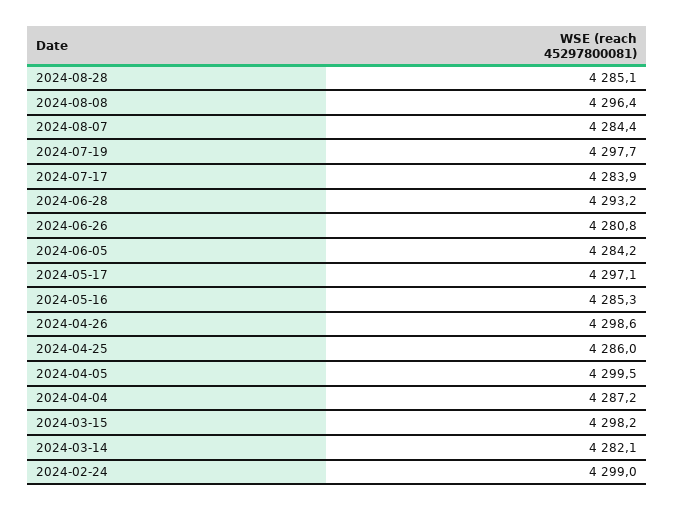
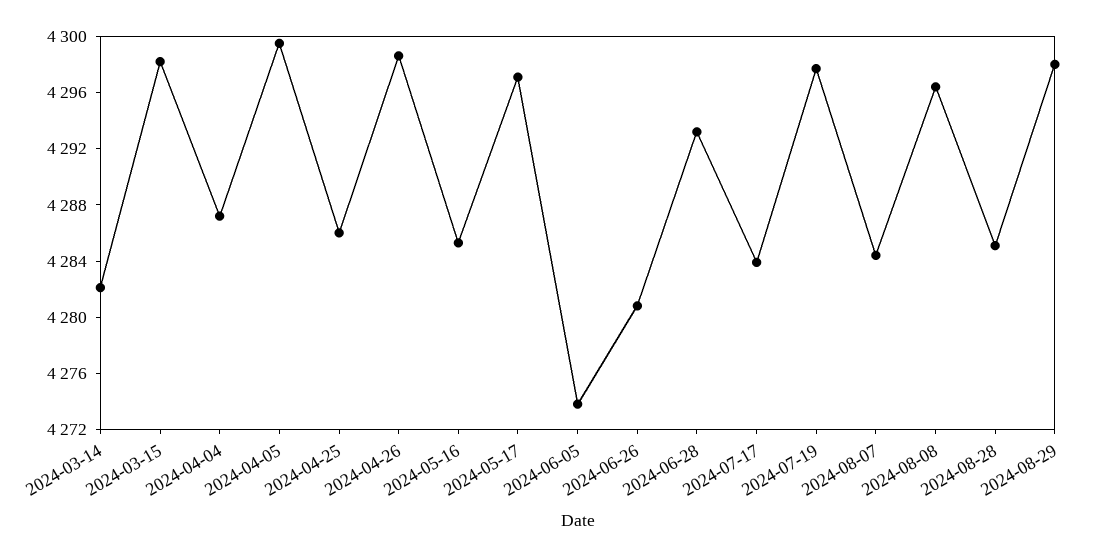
2024-06-05: 4284.2 -> 4274
2024-02-24: 4299 -> none
2024-08-29: none -> 4298

